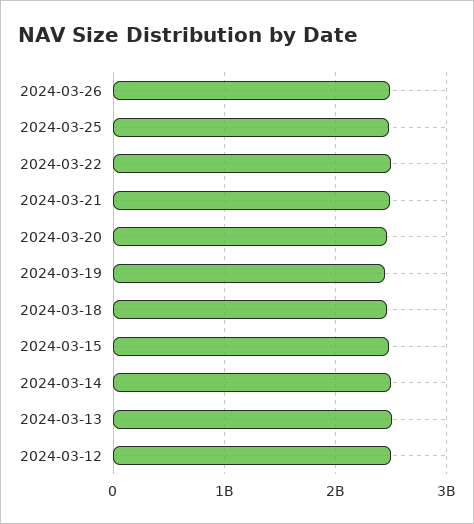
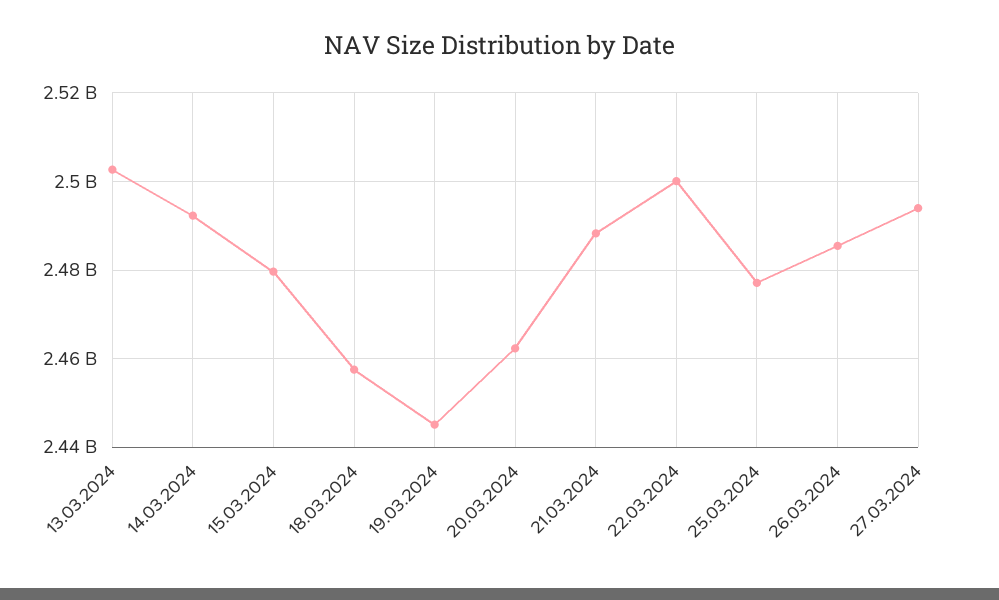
2024-03-12: 2500000000 -> none
27.03.2024: none -> 2494000000

